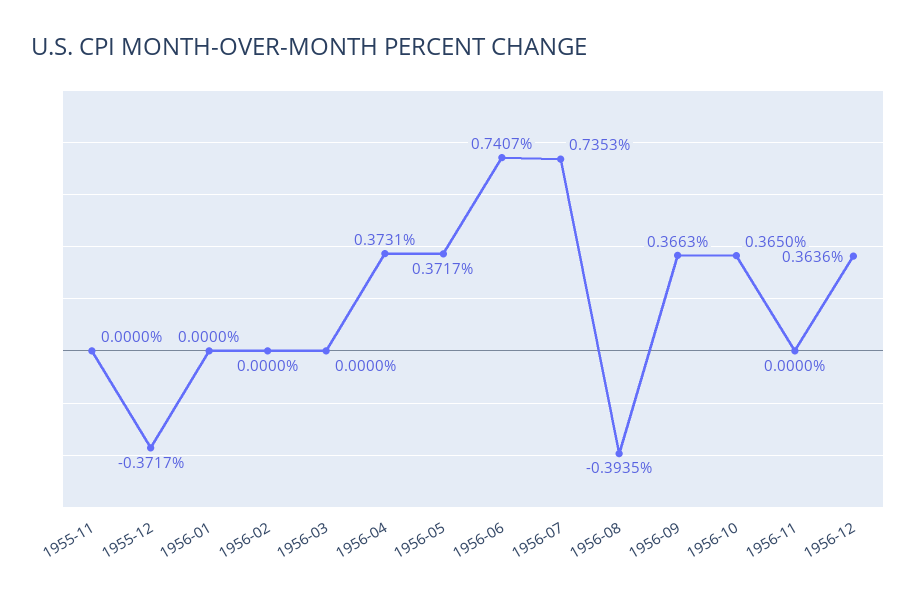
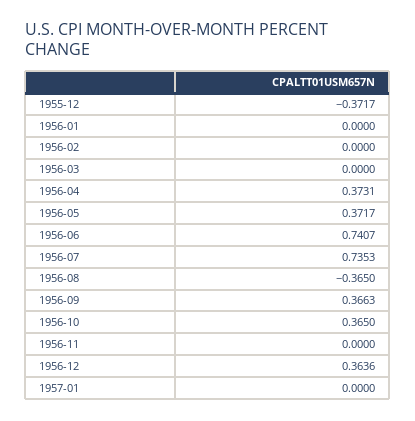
1955-11: 0 -> none
1956-08: -0.3935 -> -0.365
1957-01: none -> 0

